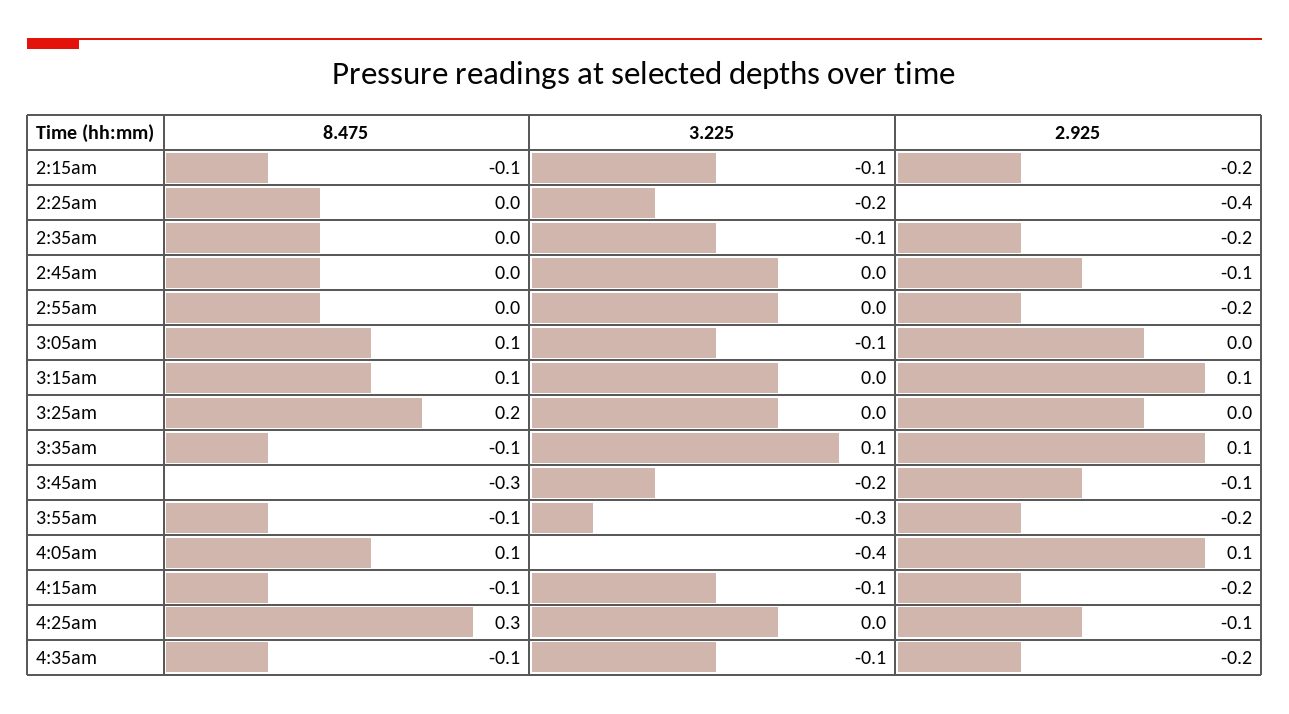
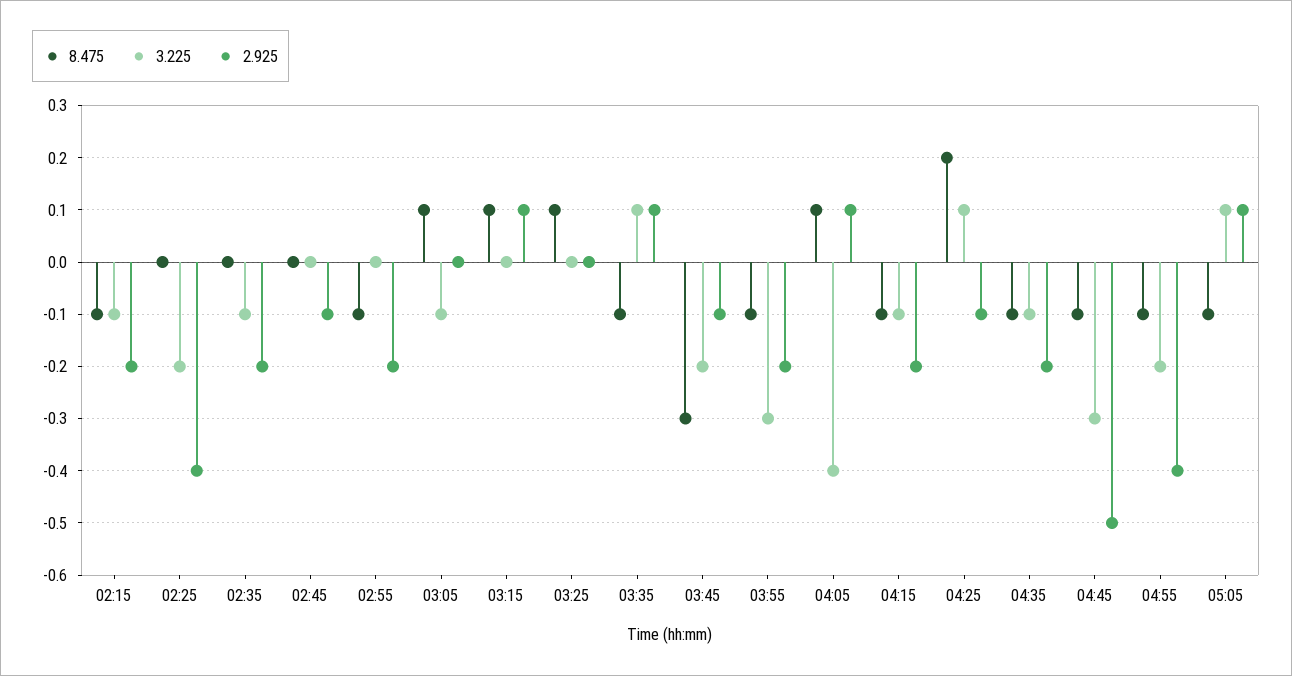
8.475, 2:55am: 0 -> -0.1
8.475, 3:25am: 0.2 -> 0.1
8.475, 4:25am: 0.3 -> 0.2
3.225, 4:25am: 0 -> 0.1
8.475, 04:45: none -> -0.1
3.225, 04:45: none -> -0.3
2.925, 04:45: none -> -0.5
8.475, 04:55: none -> -0.1
3.225, 04:55: none -> -0.2
2.925, 04:55: none -> -0.4
8.475, 05:05: none -> -0.1
3.225, 05:05: none -> 0.1
2.925, 05:05: none -> 0.1

